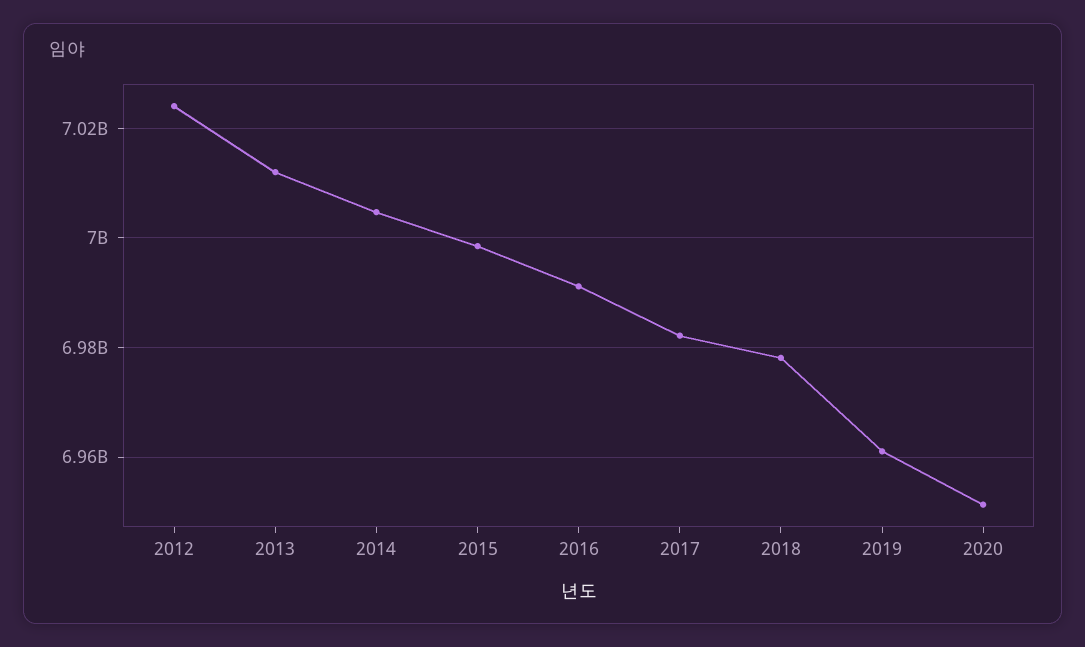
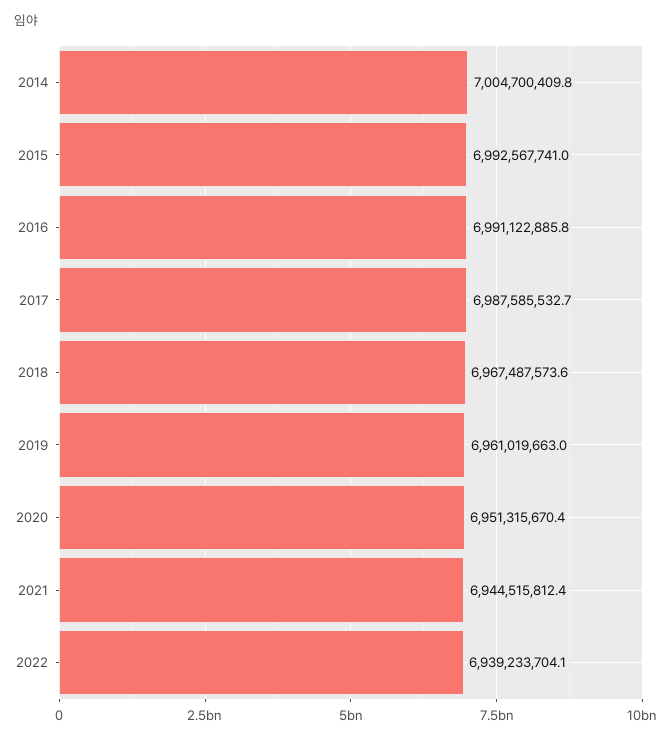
2012: 7024000000 -> none
2013: 7012000000 -> none
2015: 6998000000 -> 6992567741
2017: 6982000000 -> 6987585532.7
2018: 6978000000 -> 6967487573.6
2021: none -> 6944515812.4
2022: none -> 6939233704.1

